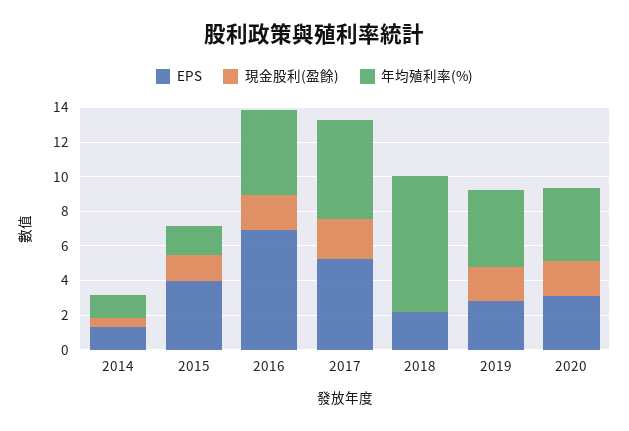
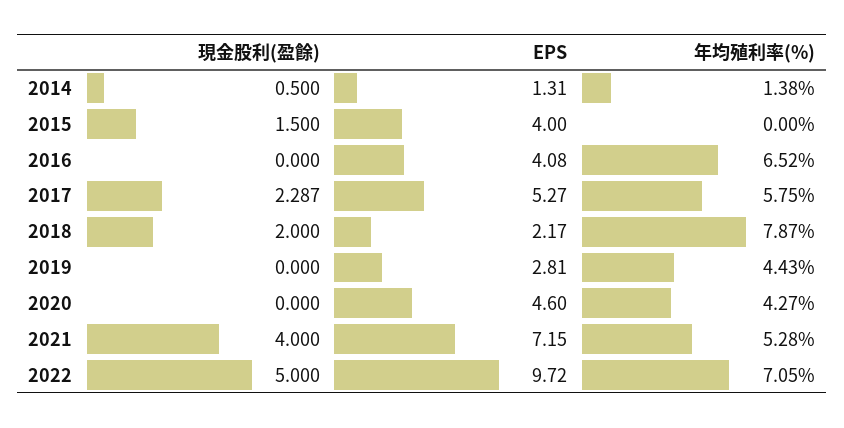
年均殖利率(%), 2015: 1.5 -> 0
EPS, 2016: 7 -> 4.08
現金股利(盈餘), 2016: 2 -> 0
年均殖利率(%), 2016: 5 -> 6.52
現金股利(盈餘), 2018: 0 -> 2
現金股利(盈餘), 2019: 2 -> 0
EPS, 2020: 3 -> 4.6
現金股利(盈餘), 2020: 2 -> 0
現金股利(盈餘), 2021: none -> 4
EPS, 2021: none -> 7.15
年均殖利率(%), 2021: none -> 5.28
現金股利(盈餘), 2022: none -> 5
EPS, 2022: none -> 9.72
年均殖利率(%), 2022: none -> 7.05

